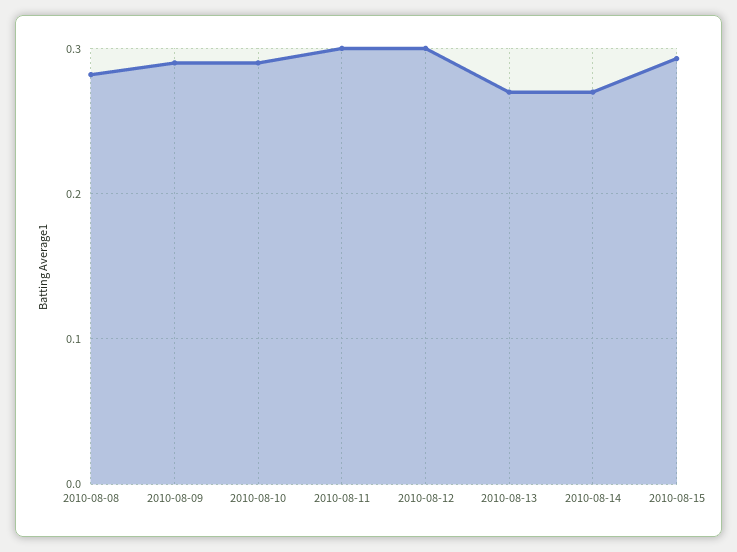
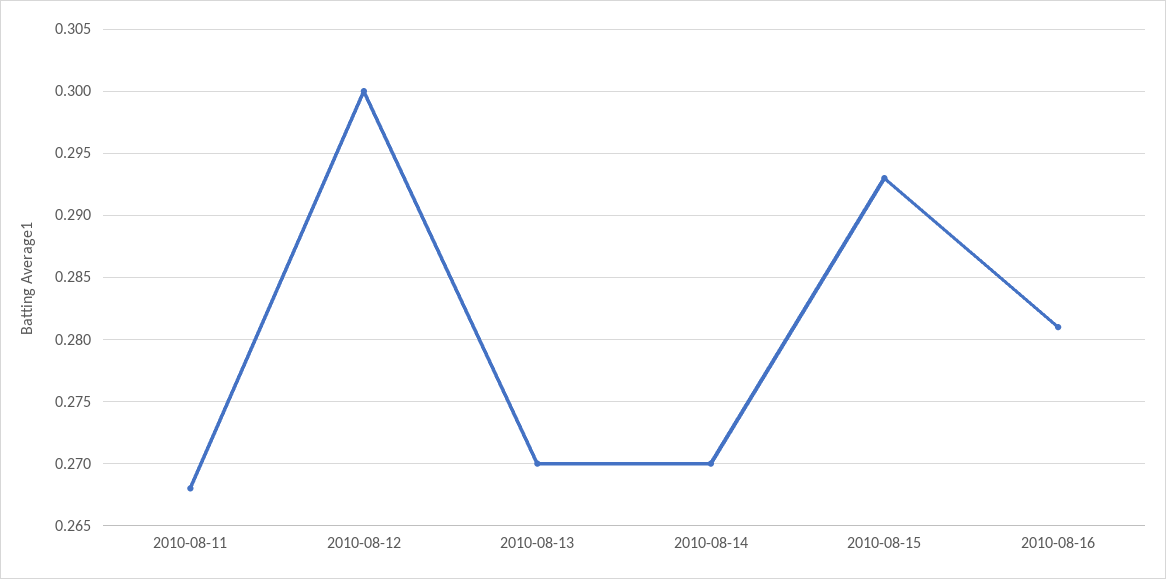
2010-08-08: 0.28 -> none
2010-08-09: 0.29 -> none
2010-08-10: 0.29 -> none
2010-08-11: 0.3 -> 0.268
2010-08-16: none -> 0.281

